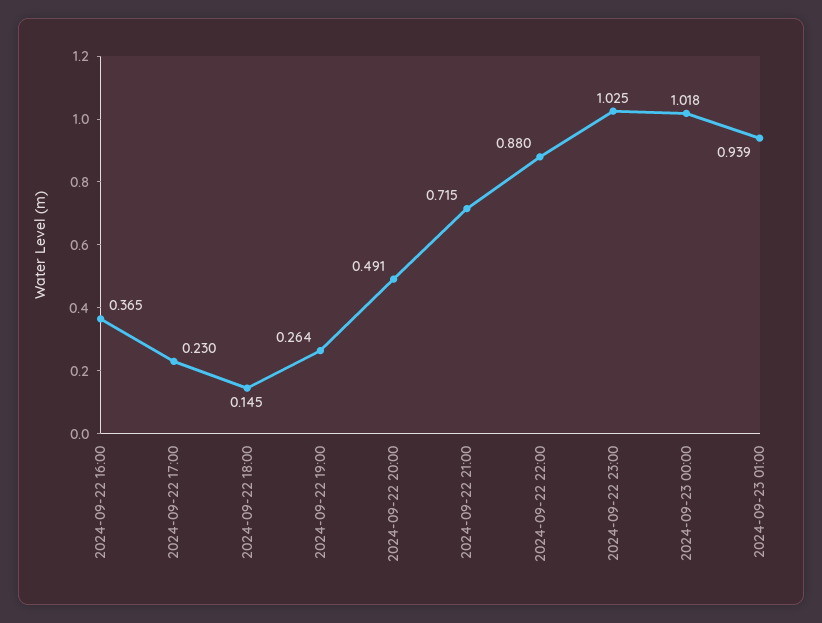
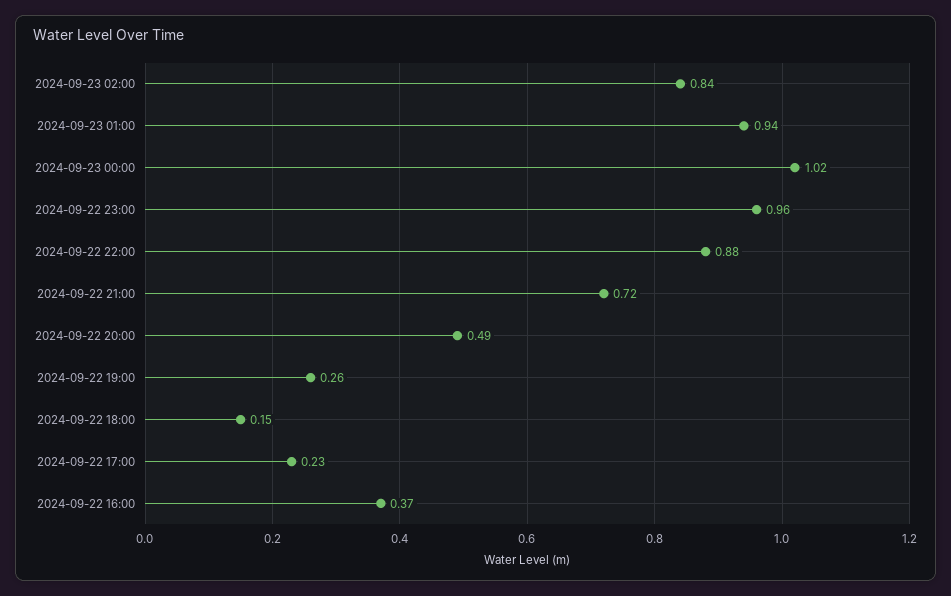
2024-09-22 23:00: 1.025 -> 0.96
2024-09-23 02:00: none -> 0.84

